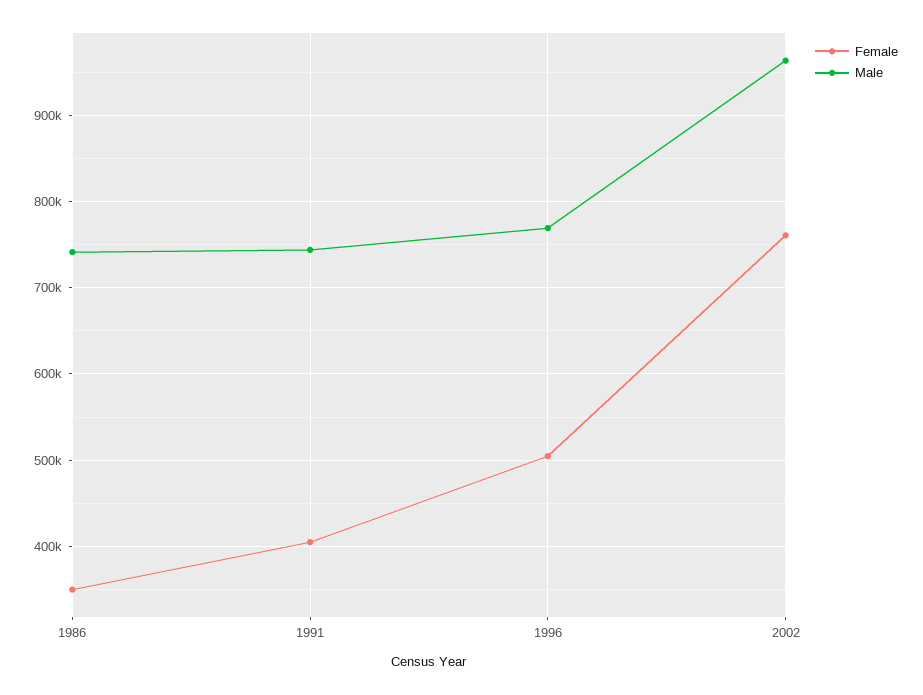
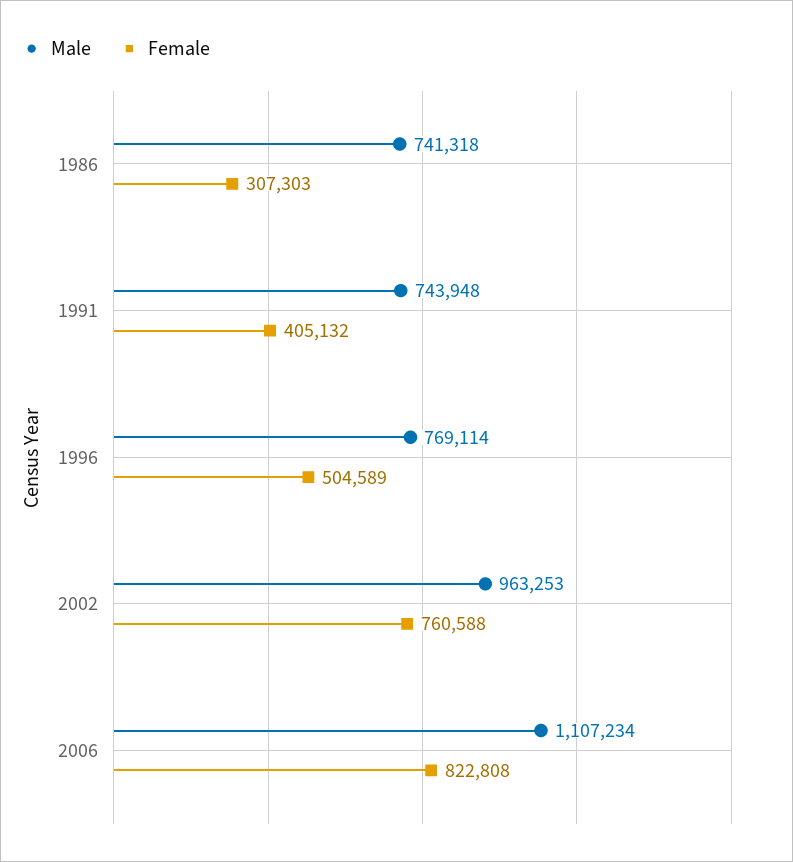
Female, 1986: 350000 -> 307303
Male, 2006: none -> 1107234
Female, 2006: none -> 822808

